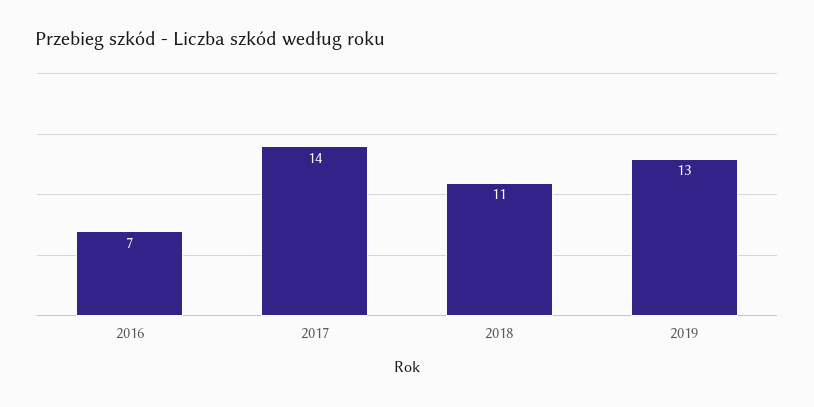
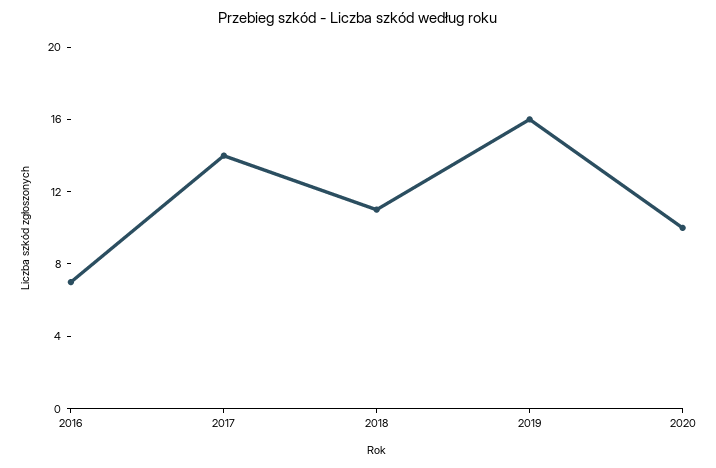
2019: 13 -> 16
2020: none -> 10

